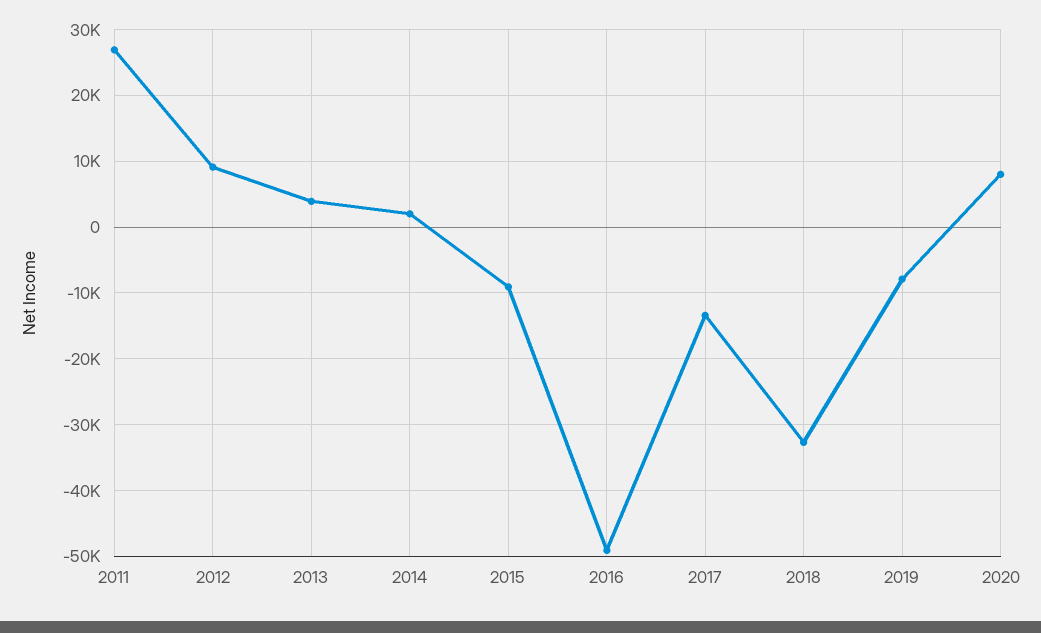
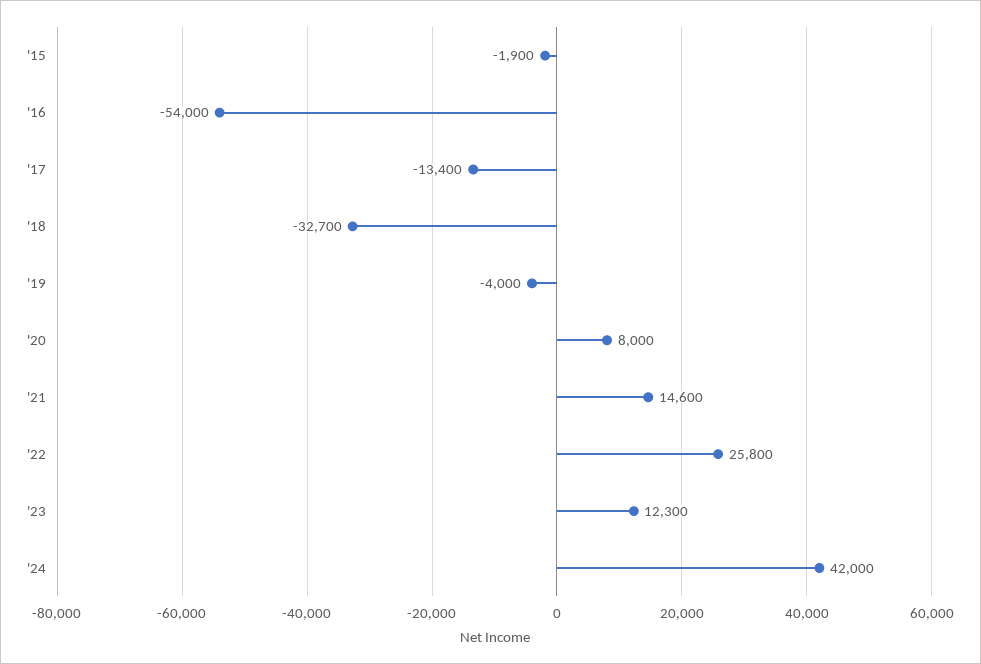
2011: 27000 -> none
2012: 9000 -> none
2013: 4000 -> none
2014: 2000 -> none
2015: -9000 -> -1900
2016: -49000 -> -54000
2019: -8000 -> -4000
'21: none -> 14600
'22: none -> 25800
'23: none -> 12300
'24: none -> 42000

